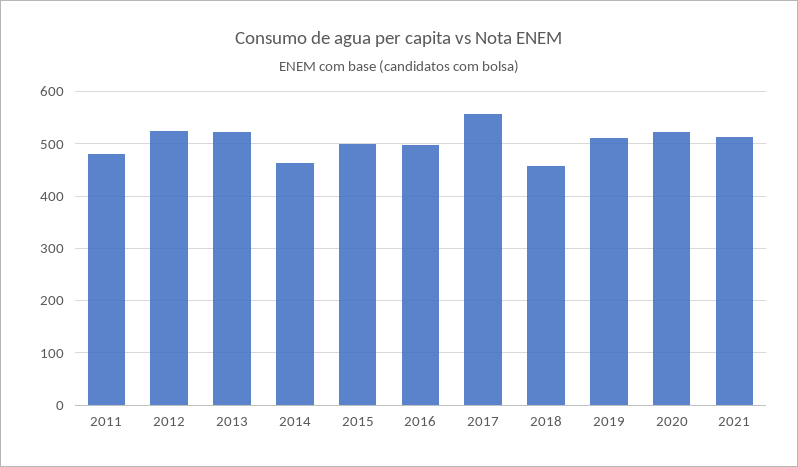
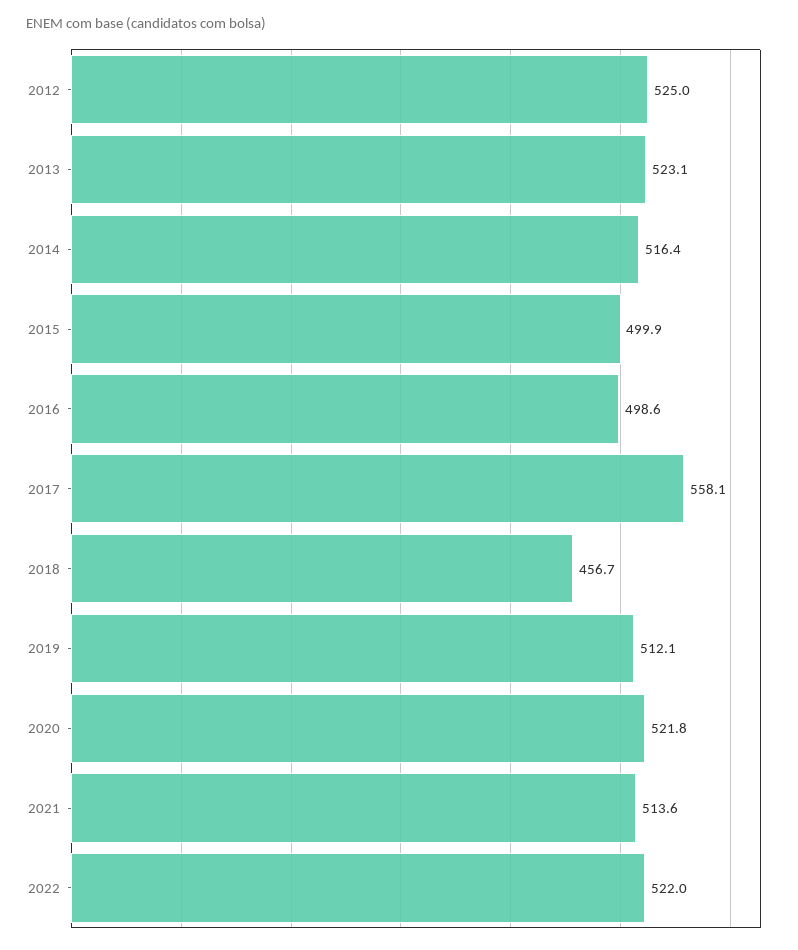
2011: 480 -> none
2014: 460 -> 516.4
2022: none -> 522

